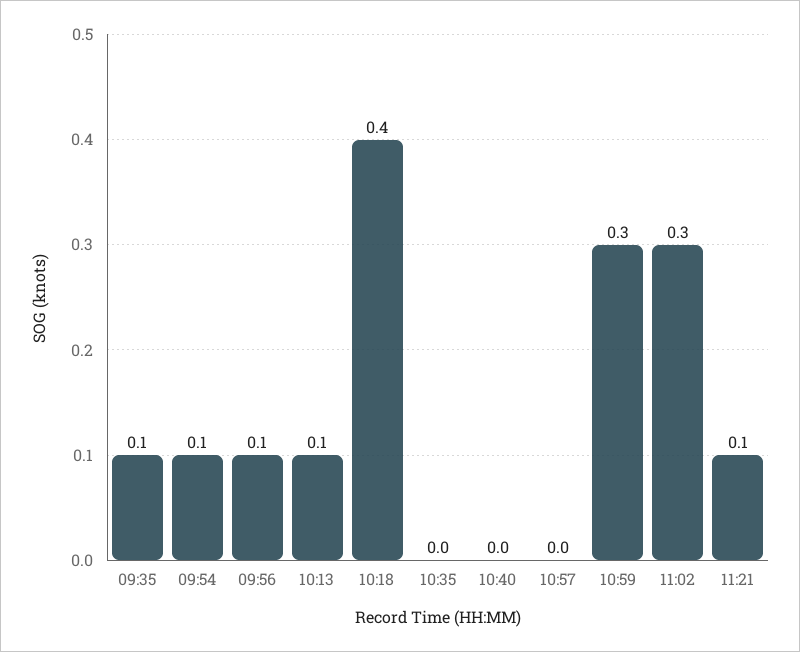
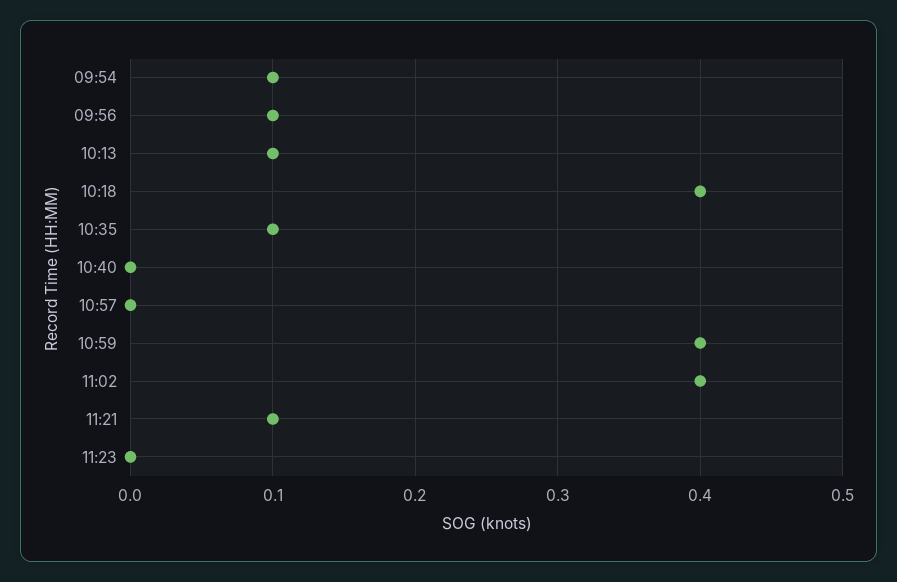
09:35: 0.1 -> none
10:35: 0 -> 0.1
10:59: 0.3 -> 0.4
11:02: 0.3 -> 0.4
11:23: none -> 0

